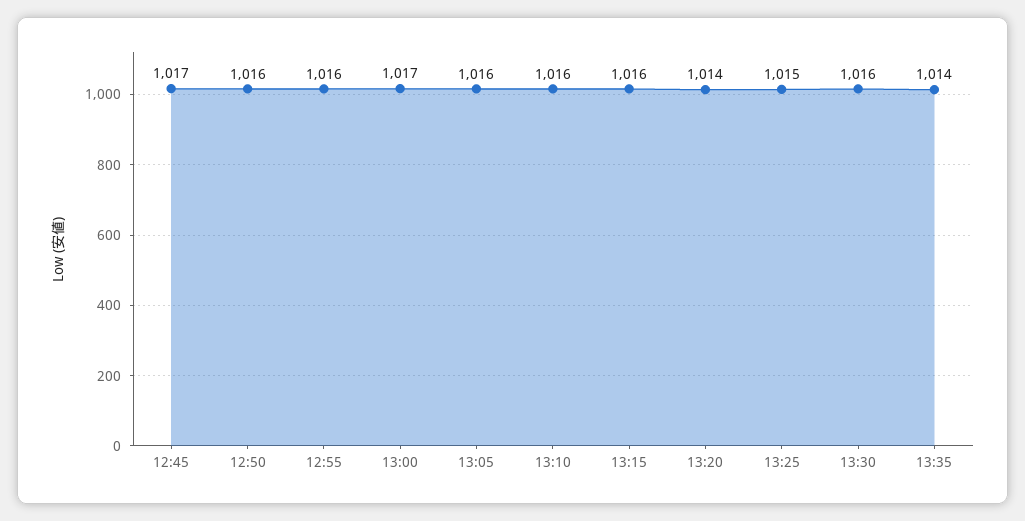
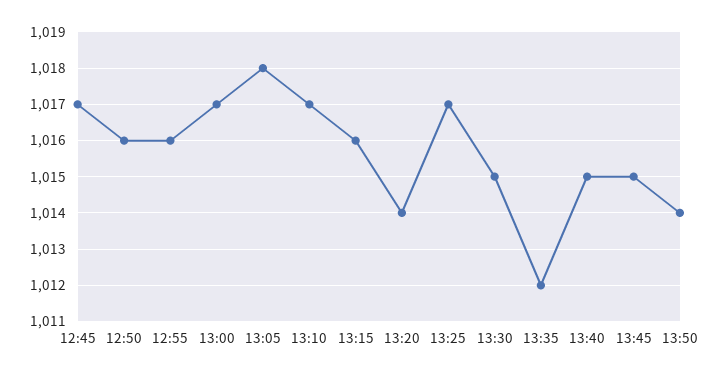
13:05: 1016 -> 1018
13:10: 1016 -> 1017
13:25: 1015 -> 1017
13:30: 1016 -> 1015
13:35: 1014 -> 1012
13:40: none -> 1015
13:45: none -> 1015
13:50: none -> 1014

